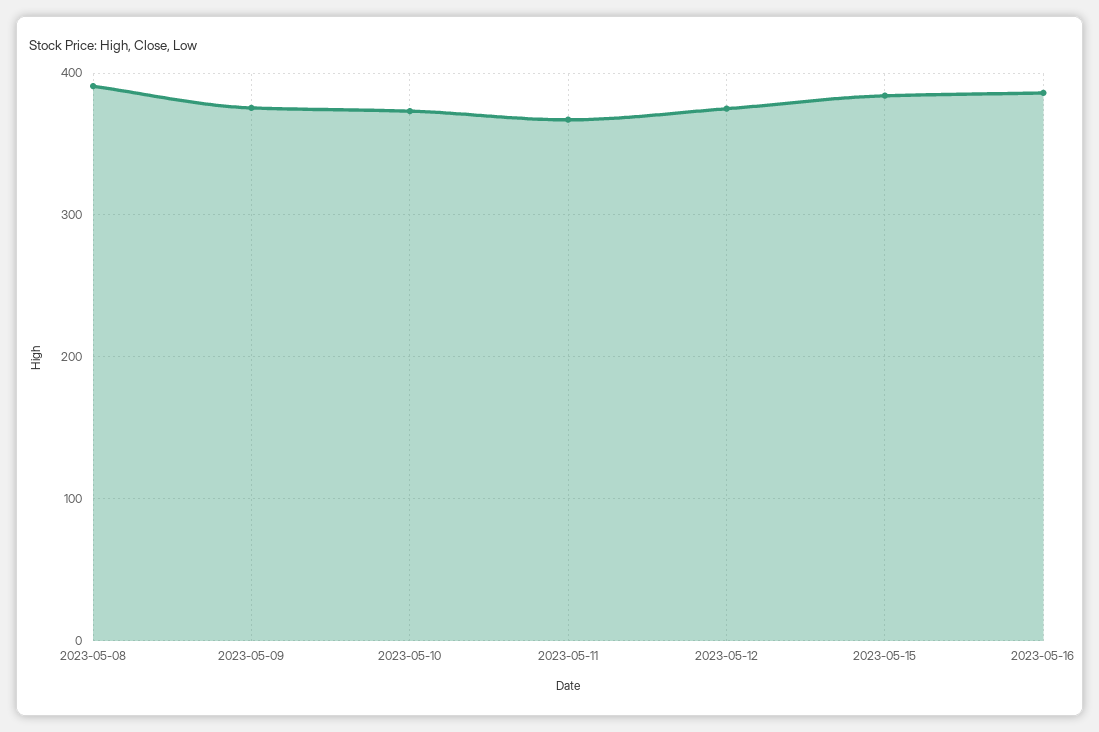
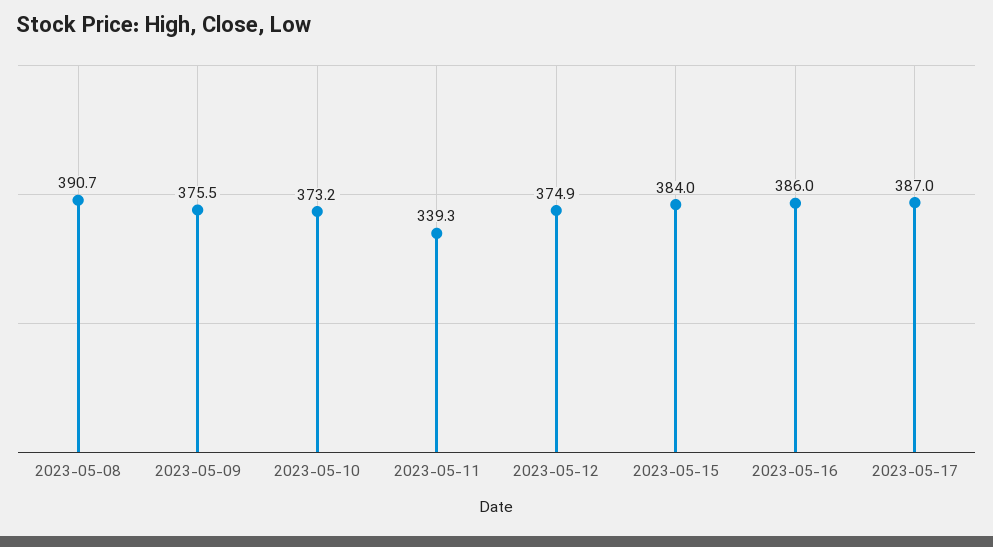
2023-05-11: 370 -> 339.3
2023-05-17: none -> 387

